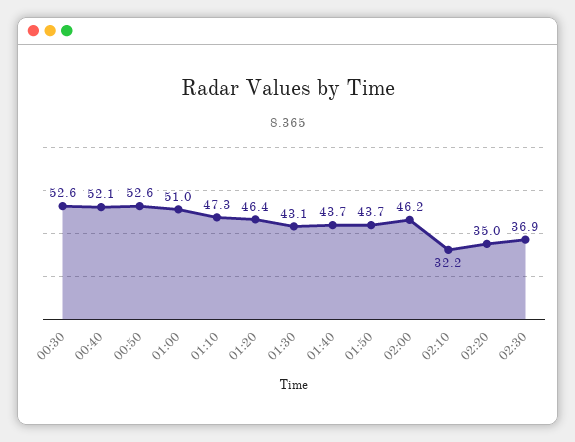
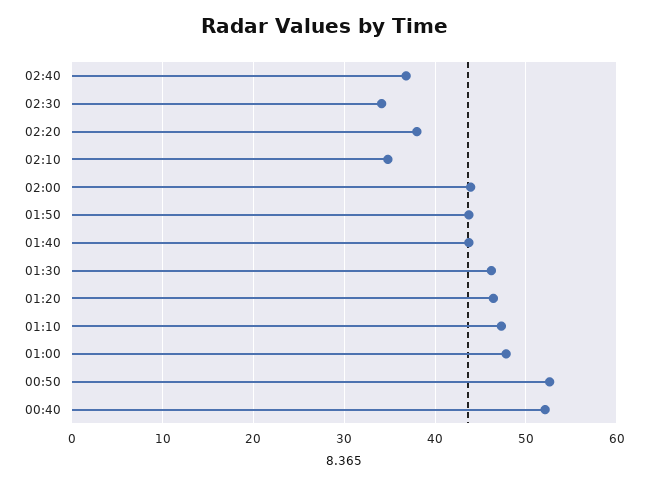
00:30: 52.6 -> none
01:00: 51 -> 48
01:30: 43.1 -> 46
02:00: 46.2 -> 44
02:10: 32.2 -> 35
02:20: 35 -> 38
02:30: 36.9 -> 34
02:40: none -> 37

